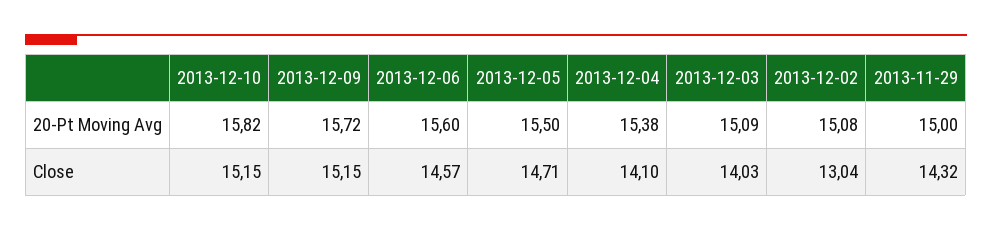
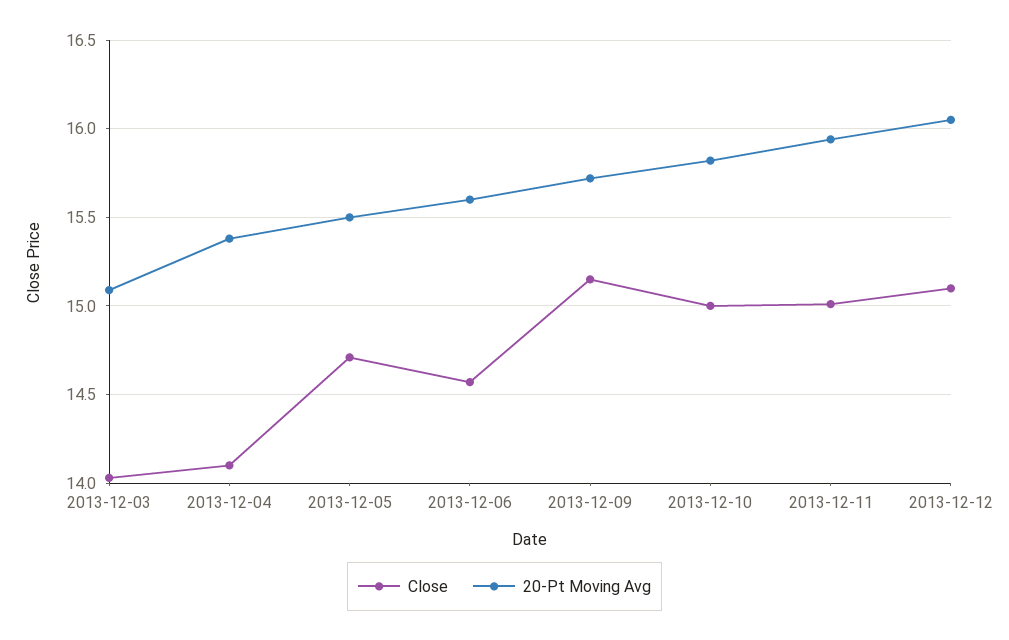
20-Pt Moving Avg, 2013-12-02: 15.08 -> none
20-Pt Moving Avg, 2013-11-29: 15 -> none
Close, 2013-12-10: 15.15 -> 15
Close, 2013-12-02: 13.04 -> none
Close, 2013-11-29: 14.32 -> none
Close, 2013-12-11: none -> 15
20-Pt Moving Avg, 2013-12-11: none -> 15.95
Close, 2013-12-12: none -> 15.1
20-Pt Moving Avg, 2013-12-12: none -> 16.05

